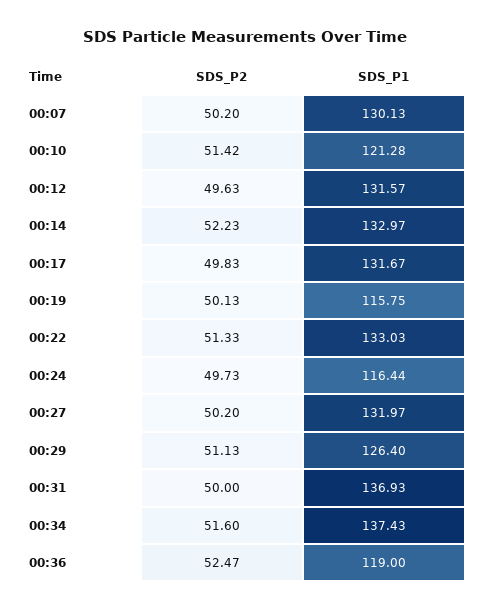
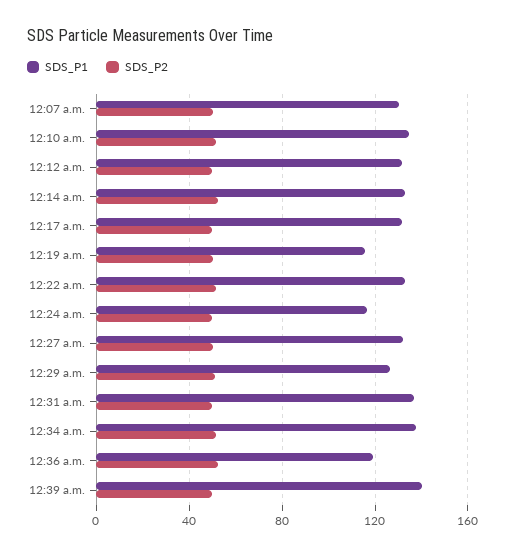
SDS_P1, 00:10: 121.28 -> 135
SDS_P1, 12:39 a.m.: none -> 140
SDS_P2, 12:39 a.m.: none -> 50

